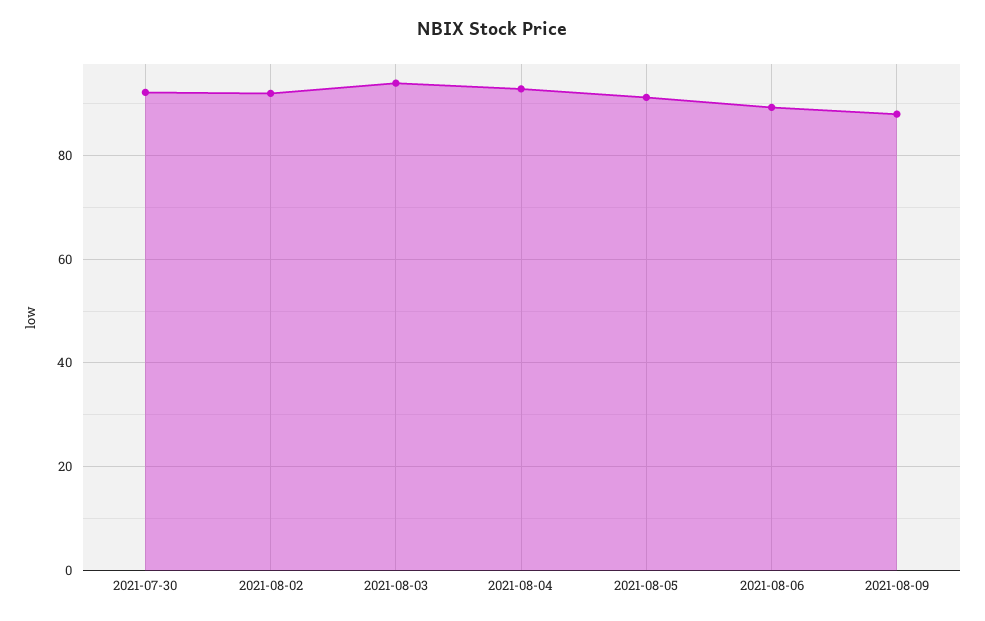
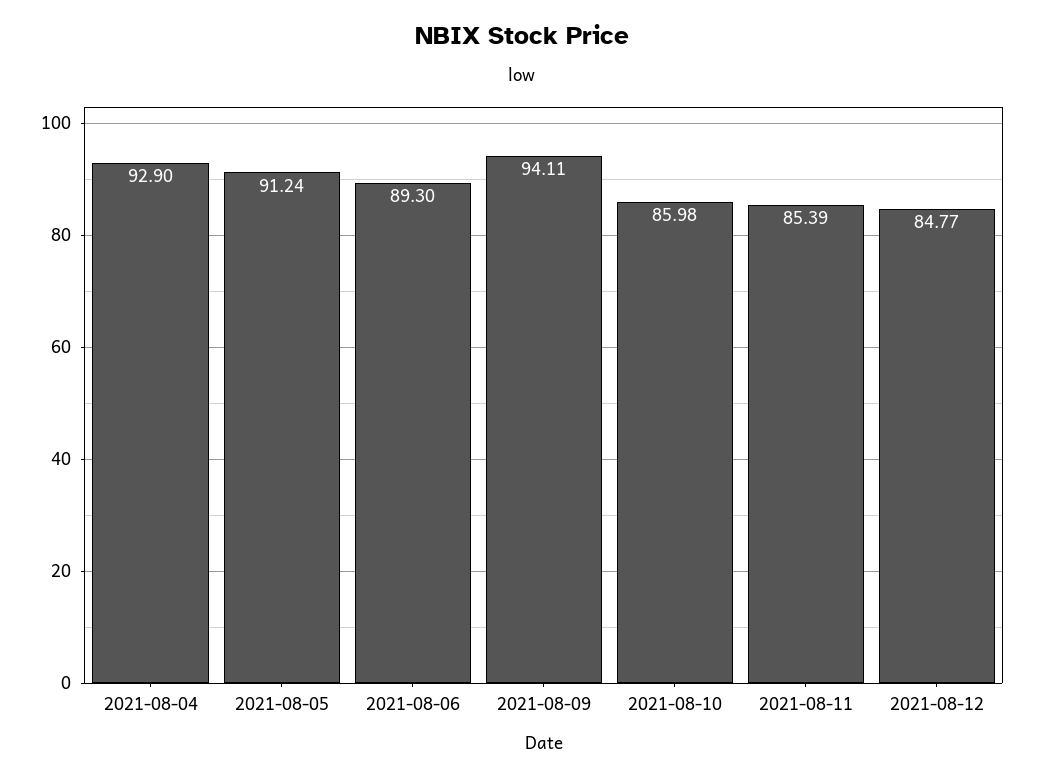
2021-07-30: 92 -> none
2021-08-02: 92 -> none
2021-08-03: 94 -> none
2021-08-09: 88 -> 94.11
2021-08-10: none -> 85.98
2021-08-11: none -> 85.39
2021-08-12: none -> 84.77

